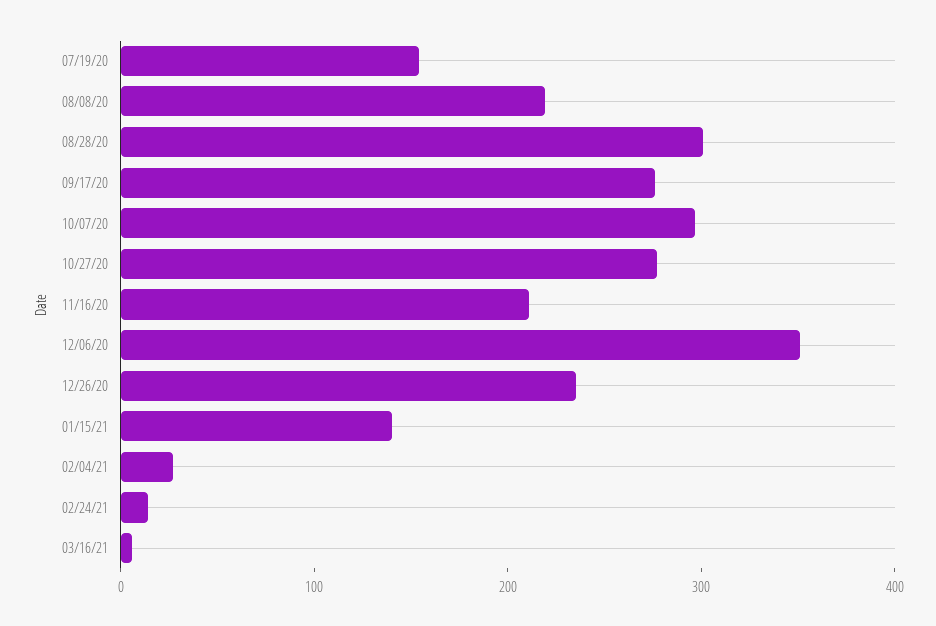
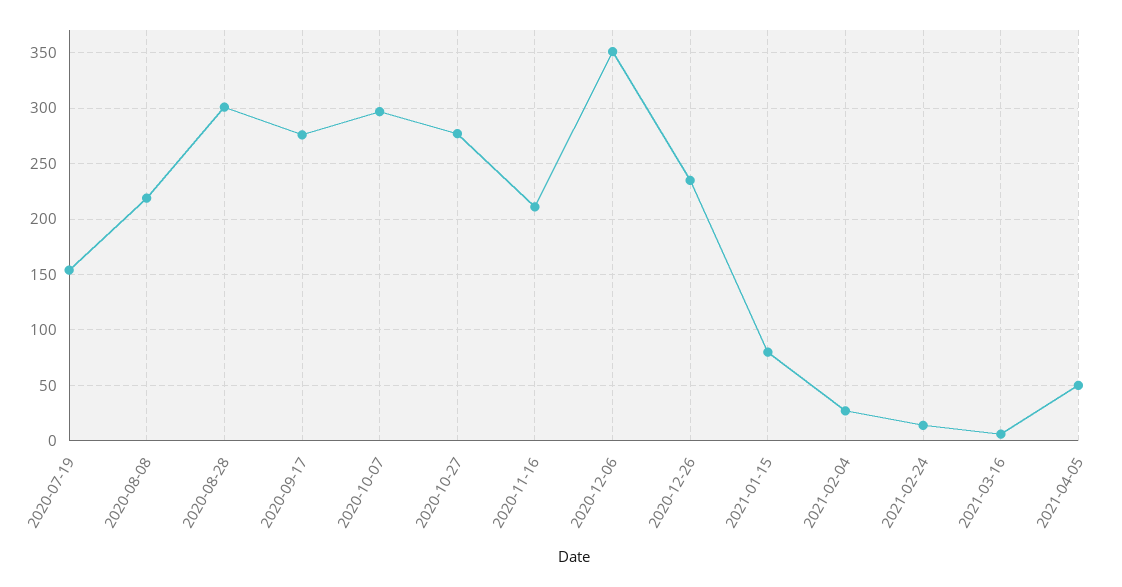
01/15/21: 140 -> 80
2021-04-05: none -> 50

